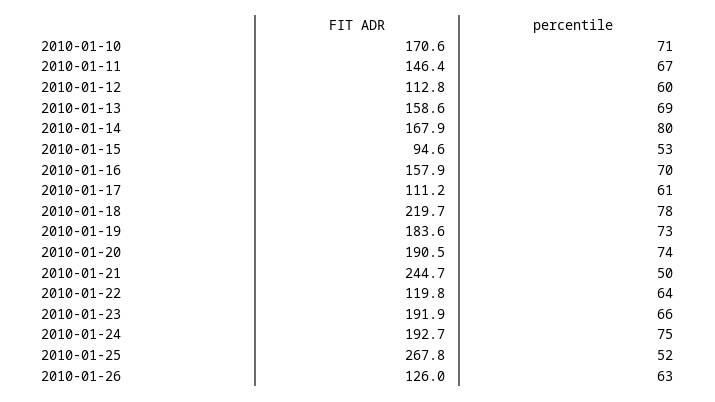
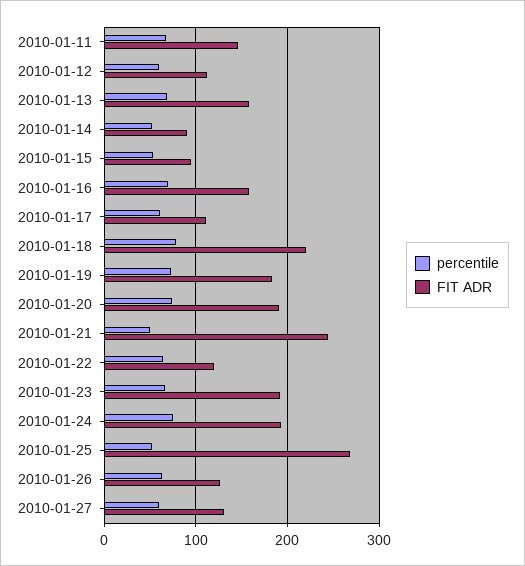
FIT ADR, 2010-01-10: 170.6 -> none
percentile, 2010-01-10: 71 -> none
FIT ADR, 2010-01-14: 167.9 -> 90
percentile, 2010-01-14: 80 -> 50
percentile, 2010-01-27: none -> 60
FIT ADR, 2010-01-27: none -> 130

